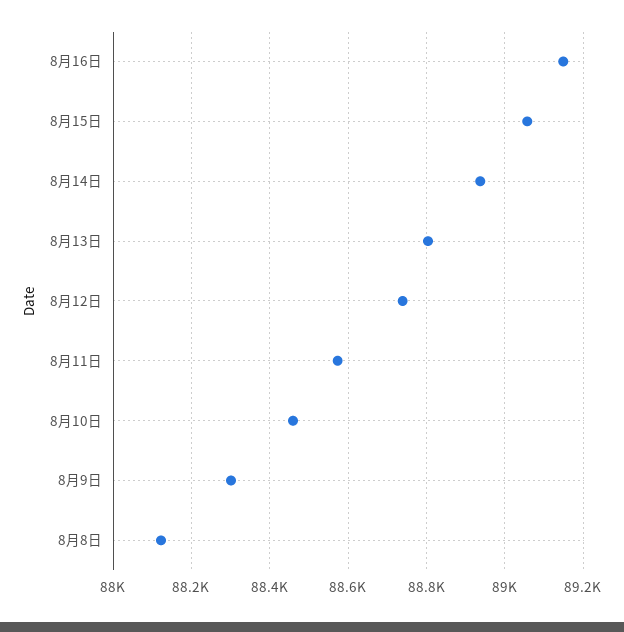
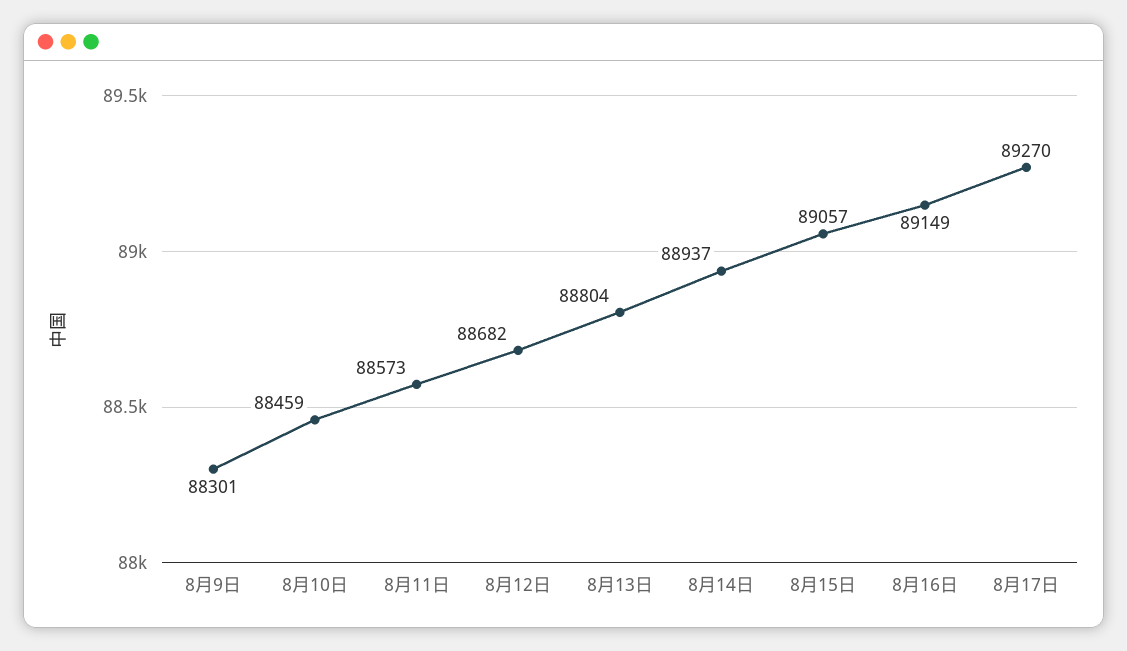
8月12日: 88740 -> 88682
8月8日: 88120 -> none
8月17日: none -> 89270

